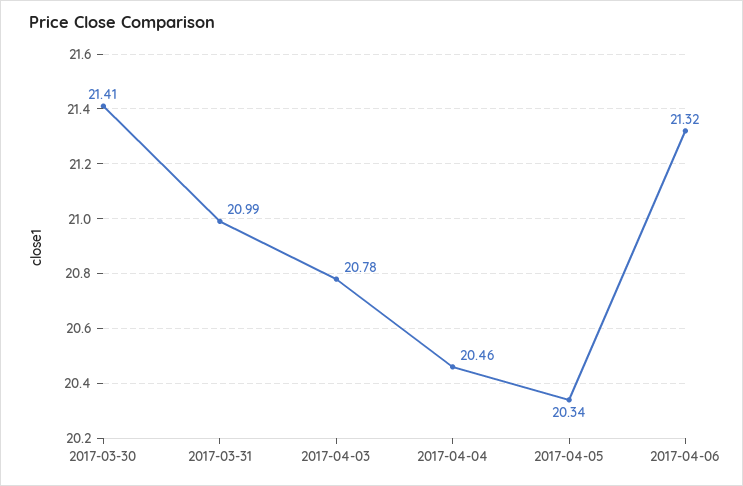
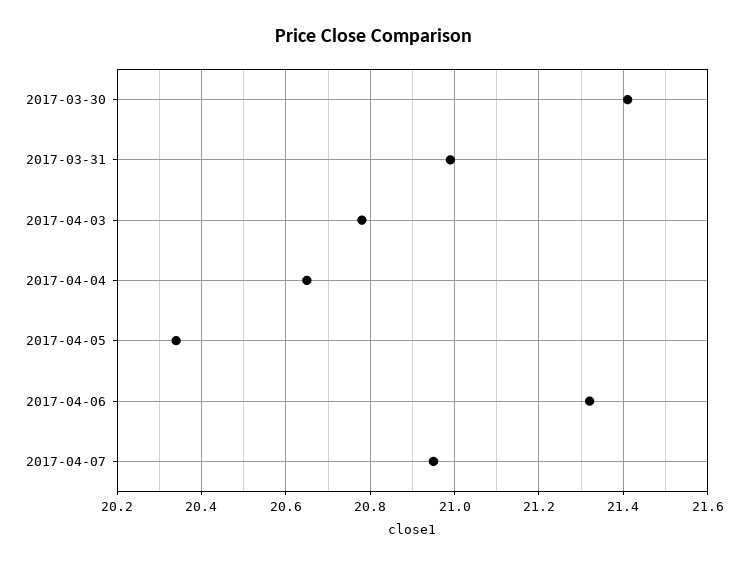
2017-04-04: 20.46 -> 20.65
2017-04-07: none -> 20.95

